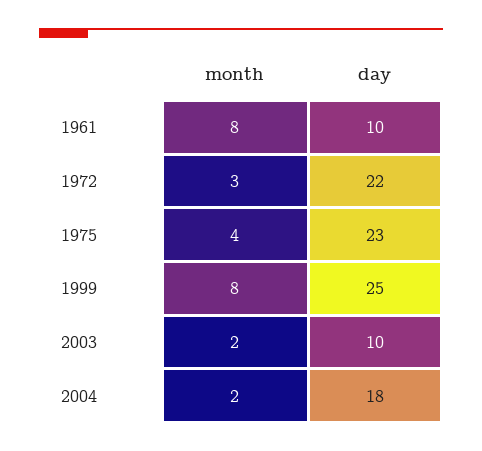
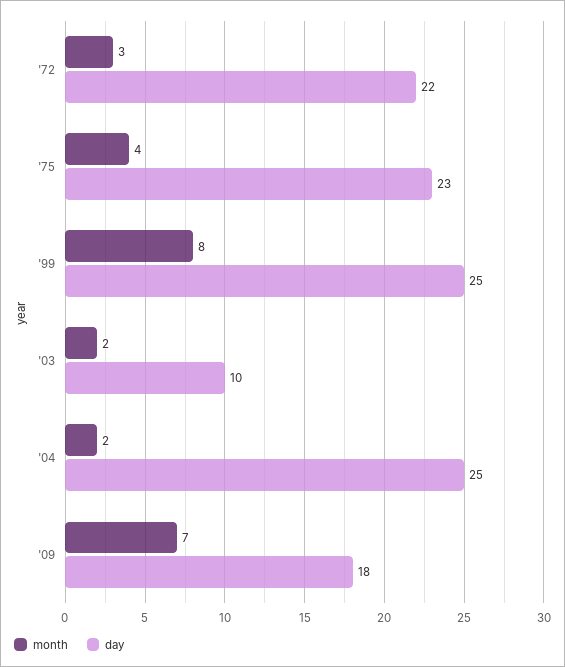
month, 1961: 8 -> none
day, 1961: 10 -> none
day, 2004: 18 -> 25
month, '09: none -> 7
day, '09: none -> 18

